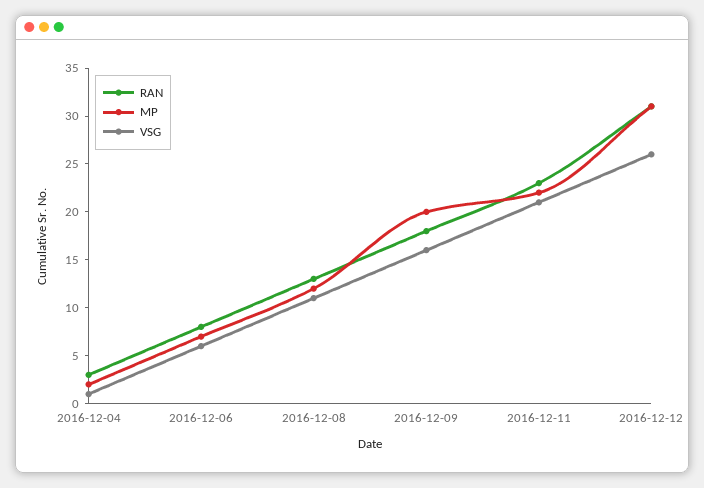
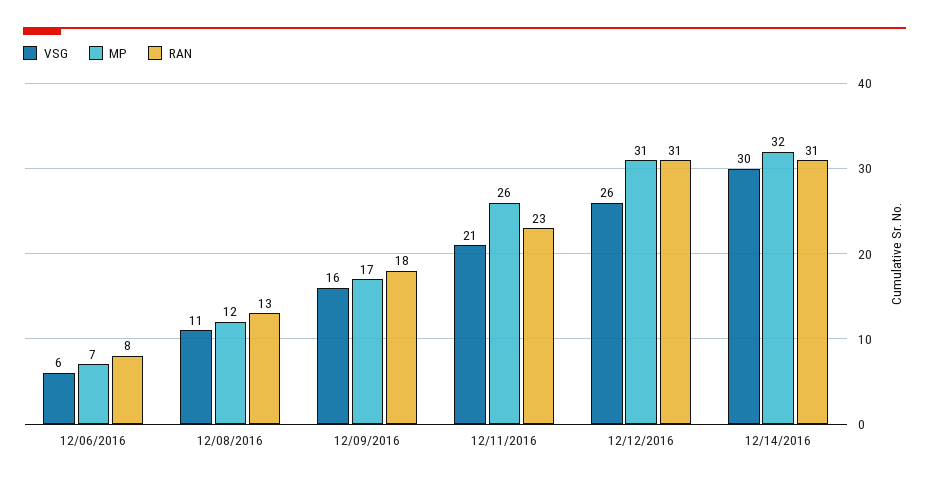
RAN, 2016-12-04: 3 -> none
MP, 2016-12-04: 2 -> none
VSG, 2016-12-04: 1 -> none
MP, 2016-12-09: 20 -> 17
MP, 2016-12-11: 22 -> 26
VSG, 12/14/2016: none -> 30
MP, 12/14/2016: none -> 32
RAN, 12/14/2016: none -> 31

